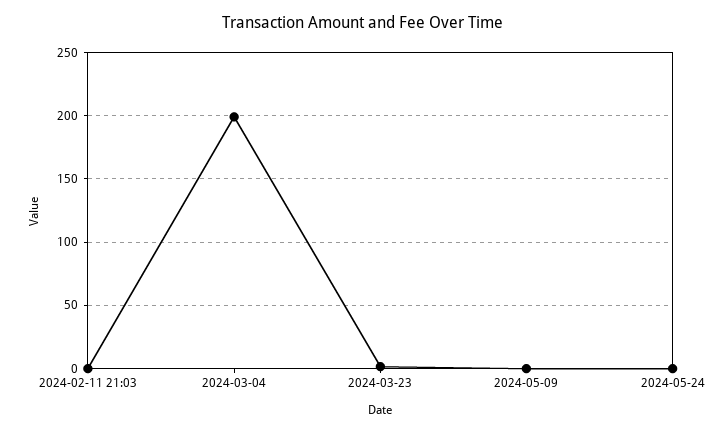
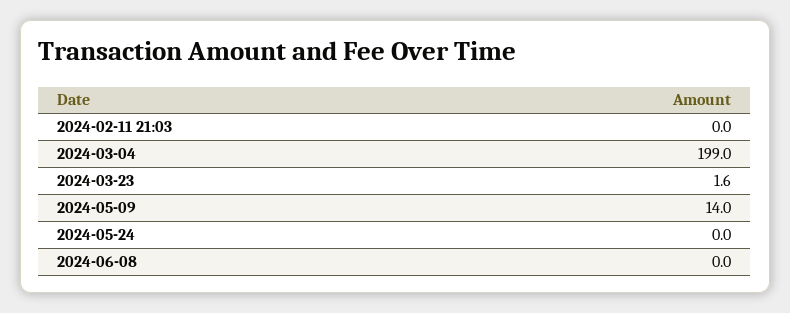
2024-05-09: 0 -> 14
2024-06-08: none -> 0

